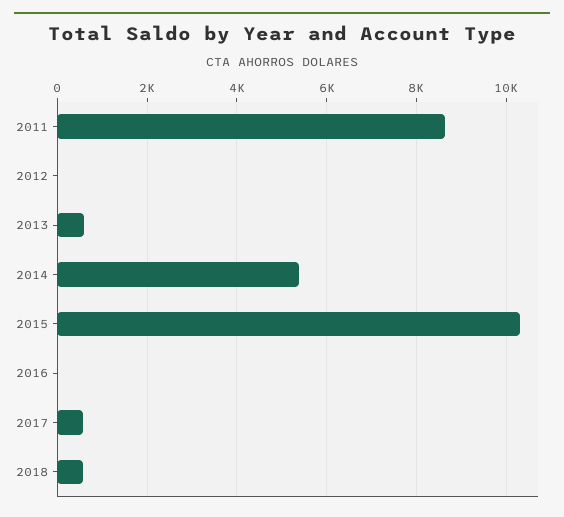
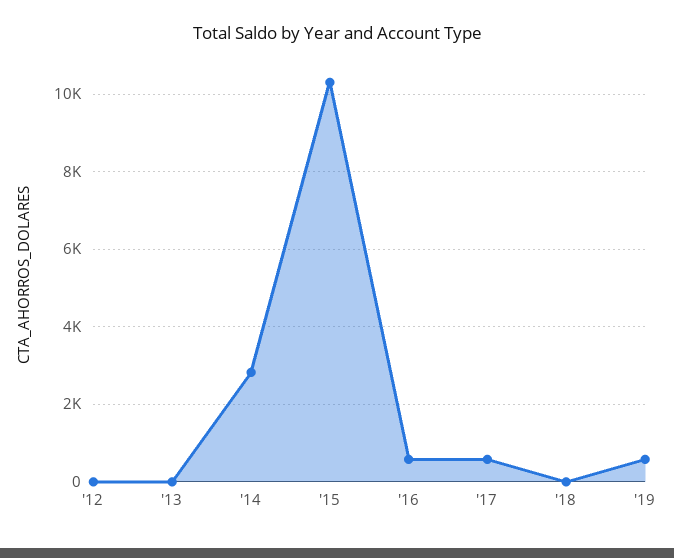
2011: 8600 -> none
2013: 600 -> 0
2014: 5400 -> 2800
2016: 0 -> 600
2018: 600 -> 0
'19: none -> 600

